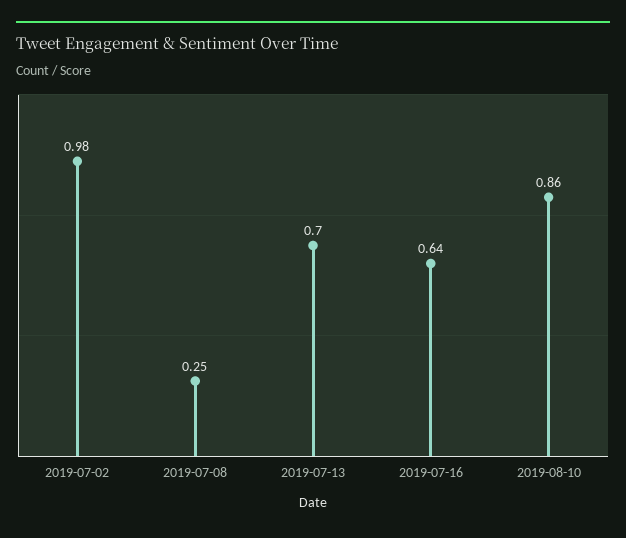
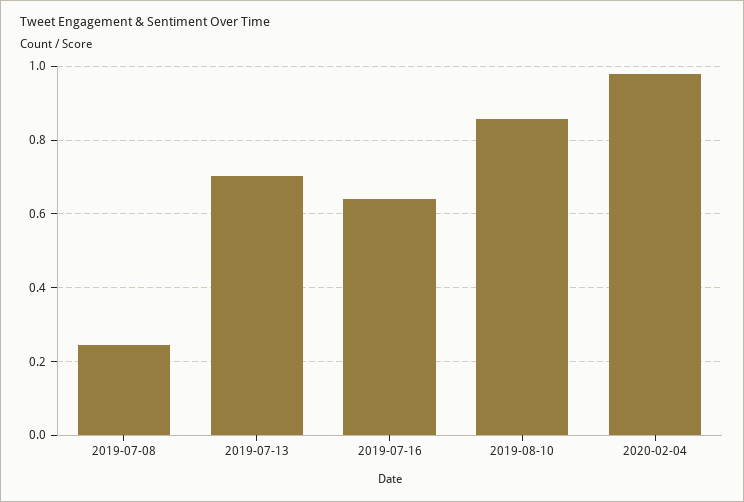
2019-07-02: 0.98 -> none
2020-02-04: none -> 0.98

